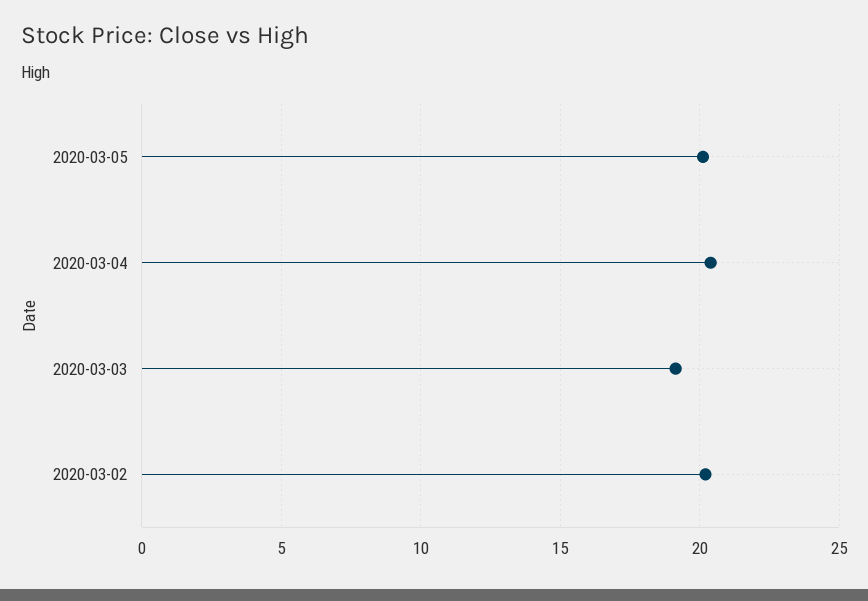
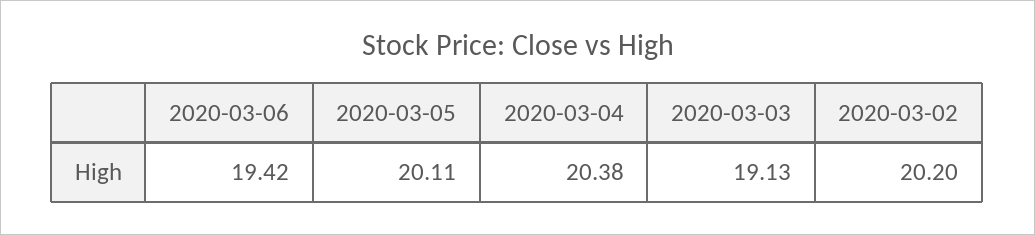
2020-03-06: none -> 19.42

